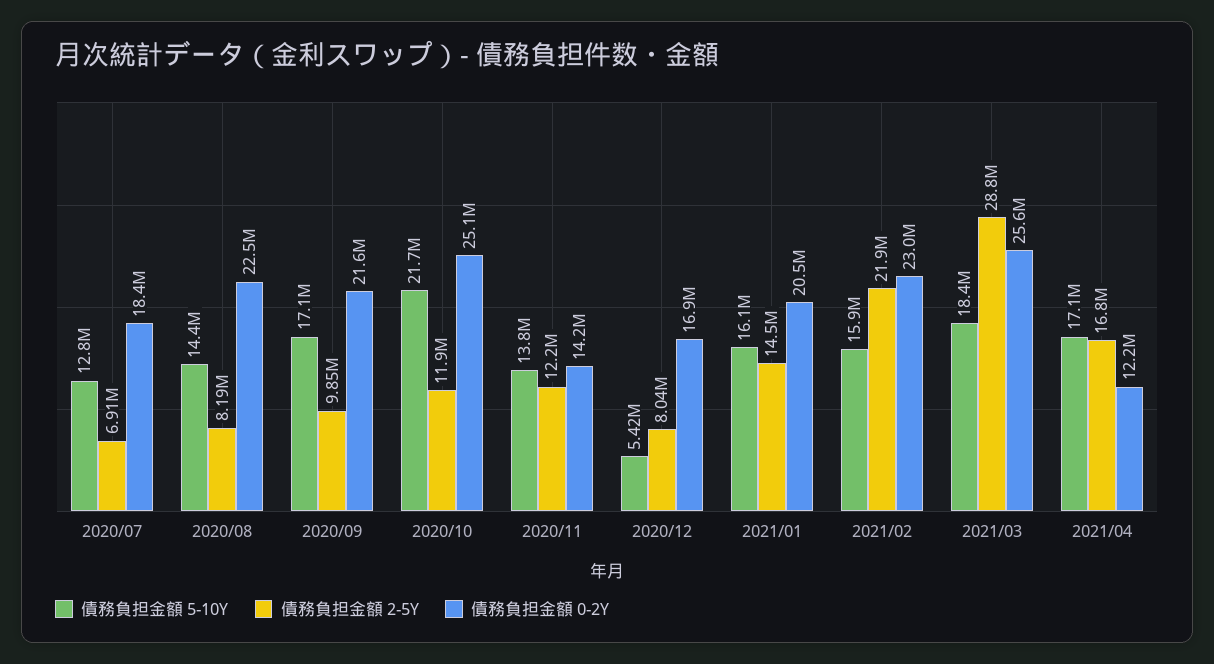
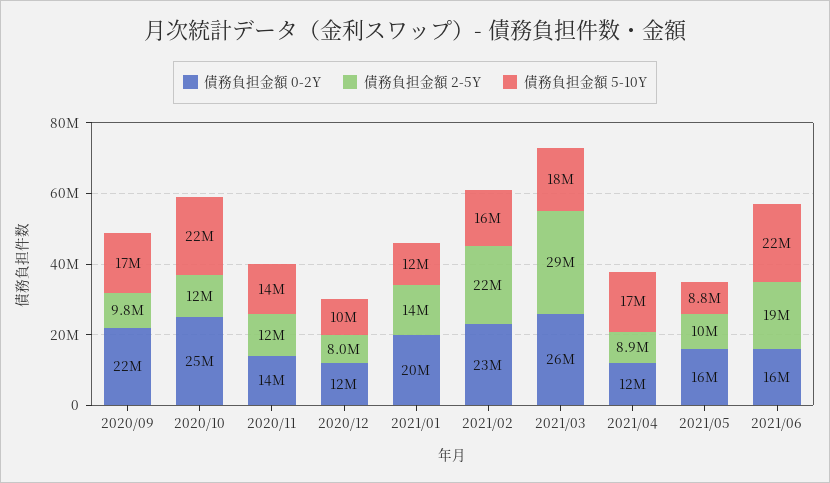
債務負担金額 5-10Y, 2020/07: 12800000 -> none
債務負担金額 2-5Y, 2020/07: 6910000 -> none
債務負担金額 0-2Y, 2020/07: 18400000 -> none
債務負担金額 5-10Y, 2020/08: 14400000 -> none
債務負担金額 2-5Y, 2020/08: 8190000 -> none
債務負担金額 0-2Y, 2020/08: 22500000 -> none
債務負担金額 5-10Y, 2020/12: 5420000 -> 10000000
債務負担金額 0-2Y, 2020/12: 16900000 -> 12000000
債務負担金額 5-10Y, 2021/01: 16100000 -> 12000000
債務負担金額 2-5Y, 2021/04: 16800000 -> 8900000
債務負担金額 0-2Y, 2021/05: none -> 16000000
債務負担金額 2-5Y, 2021/05: none -> 10000000
債務負担金額 5-10Y, 2021/05: none -> 8800000
債務負担金額 0-2Y, 2021/06: none -> 16000000
債務負担金額 2-5Y, 2021/06: none -> 19000000
債務負担金額 5-10Y, 2021/06: none -> 22000000

